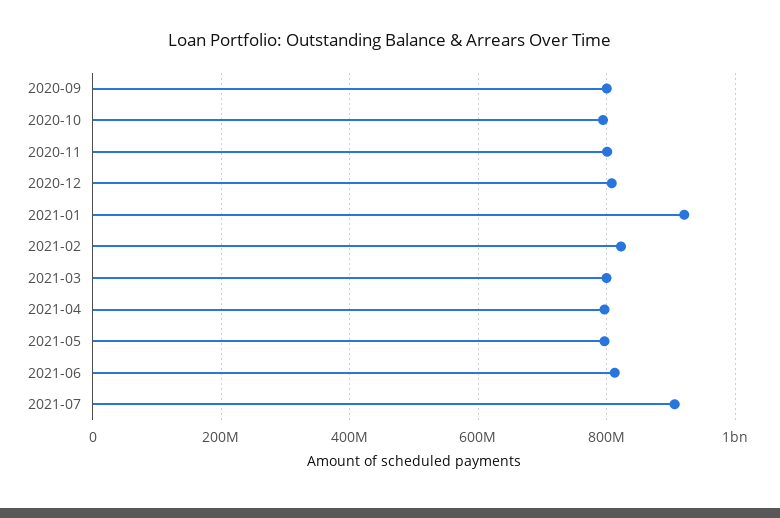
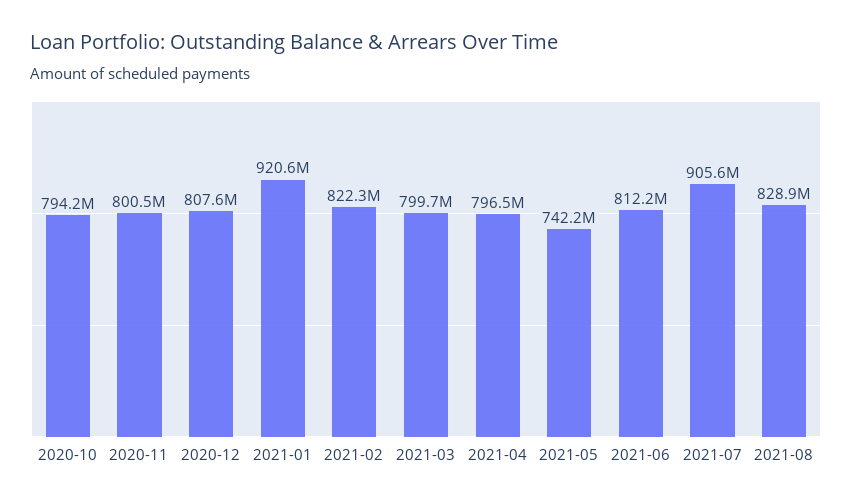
2020-09: 800000000 -> none
2021-05: 800000000 -> 742200000
2021-08: none -> 828900000

